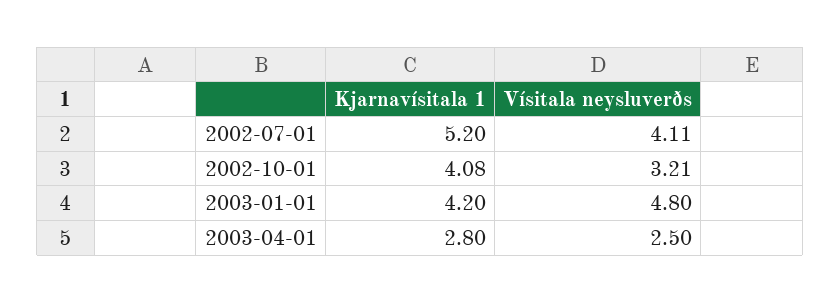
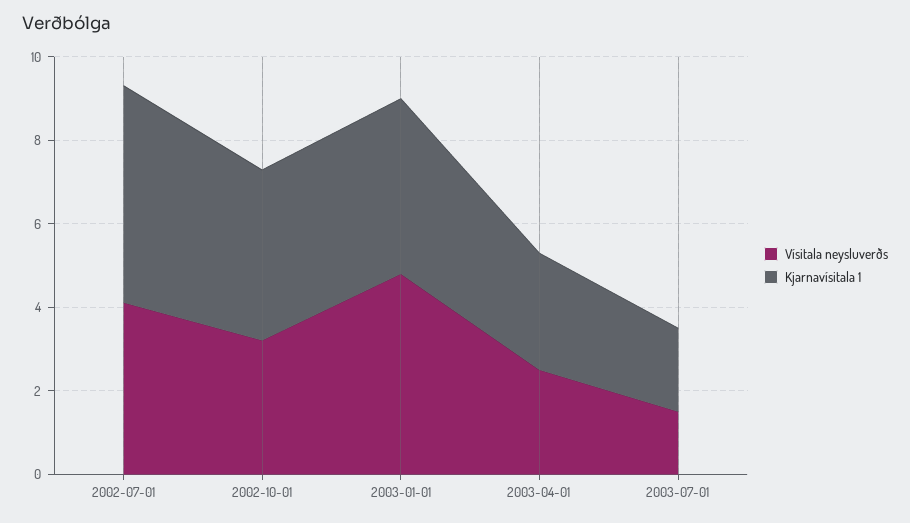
Vísitala neysluverðs, 2003-07-01: none -> 1.5
Kjarnavísitala 1, 2003-07-01: none -> 2

